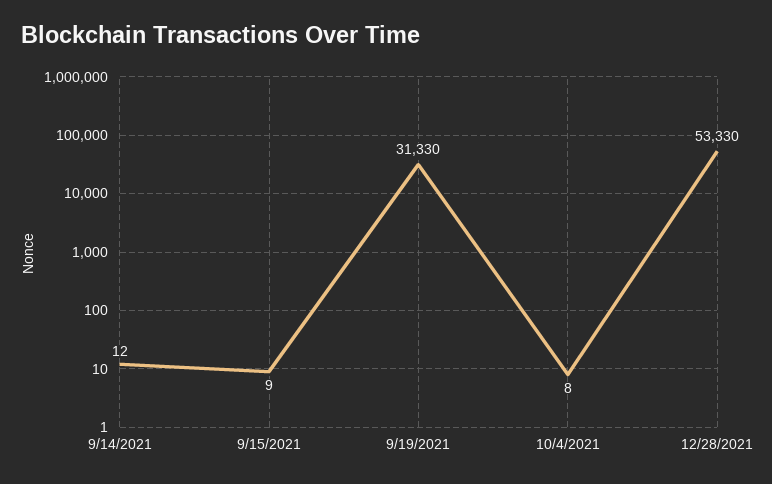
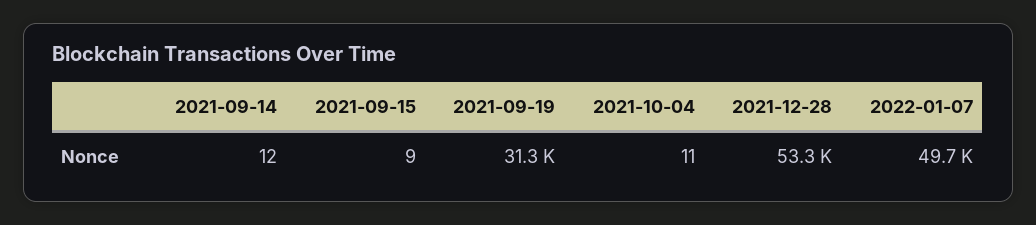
10/4/2021: 8 -> 11
2022-01-07: none -> 49700

